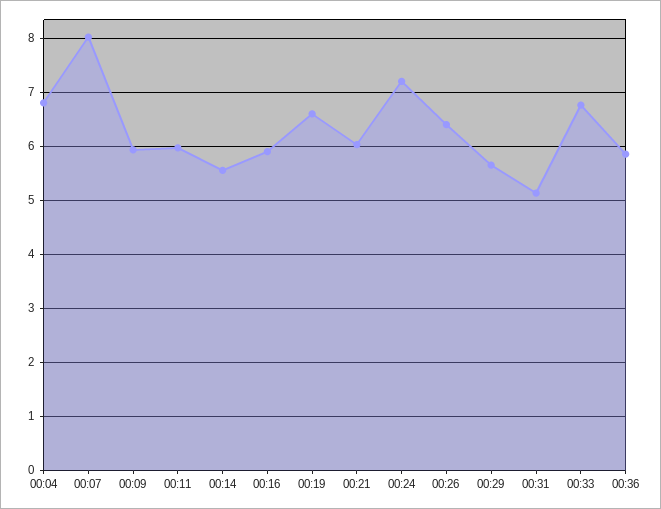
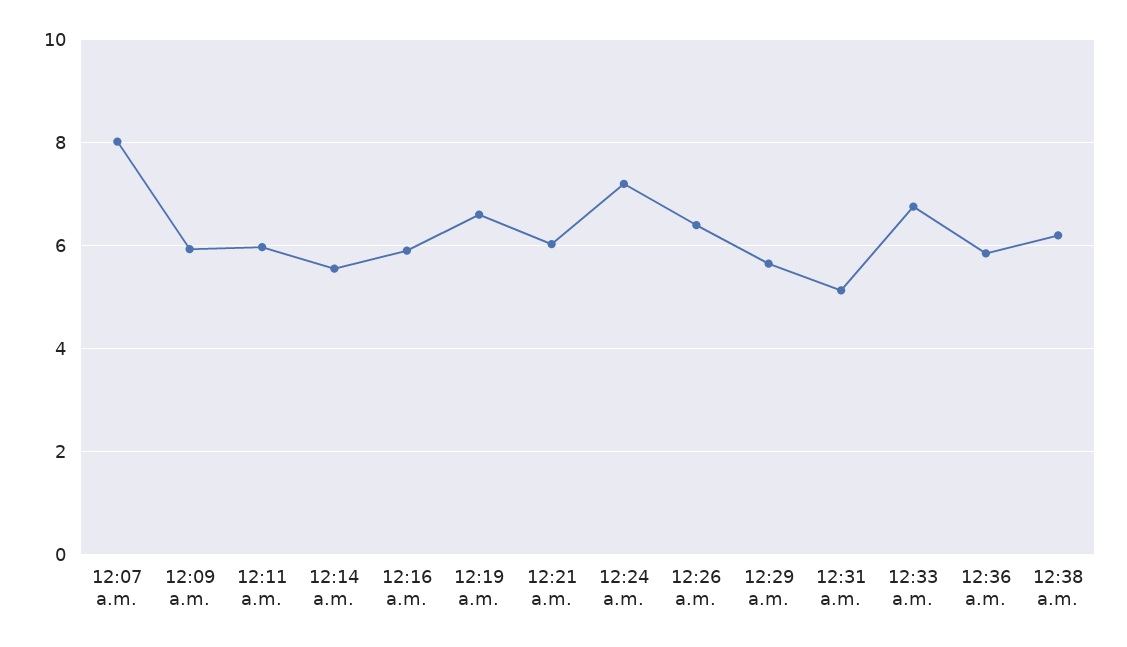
00:04: 6.8 -> none
12:38 a.m.: none -> 6.2

